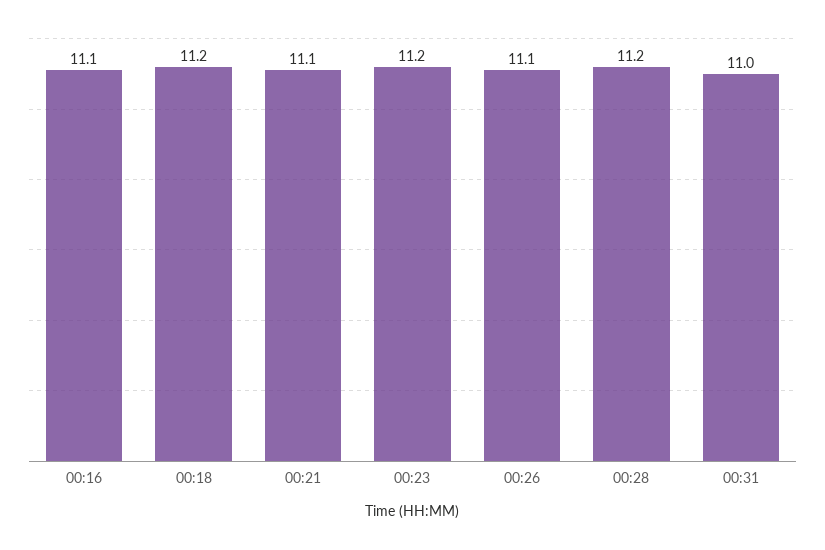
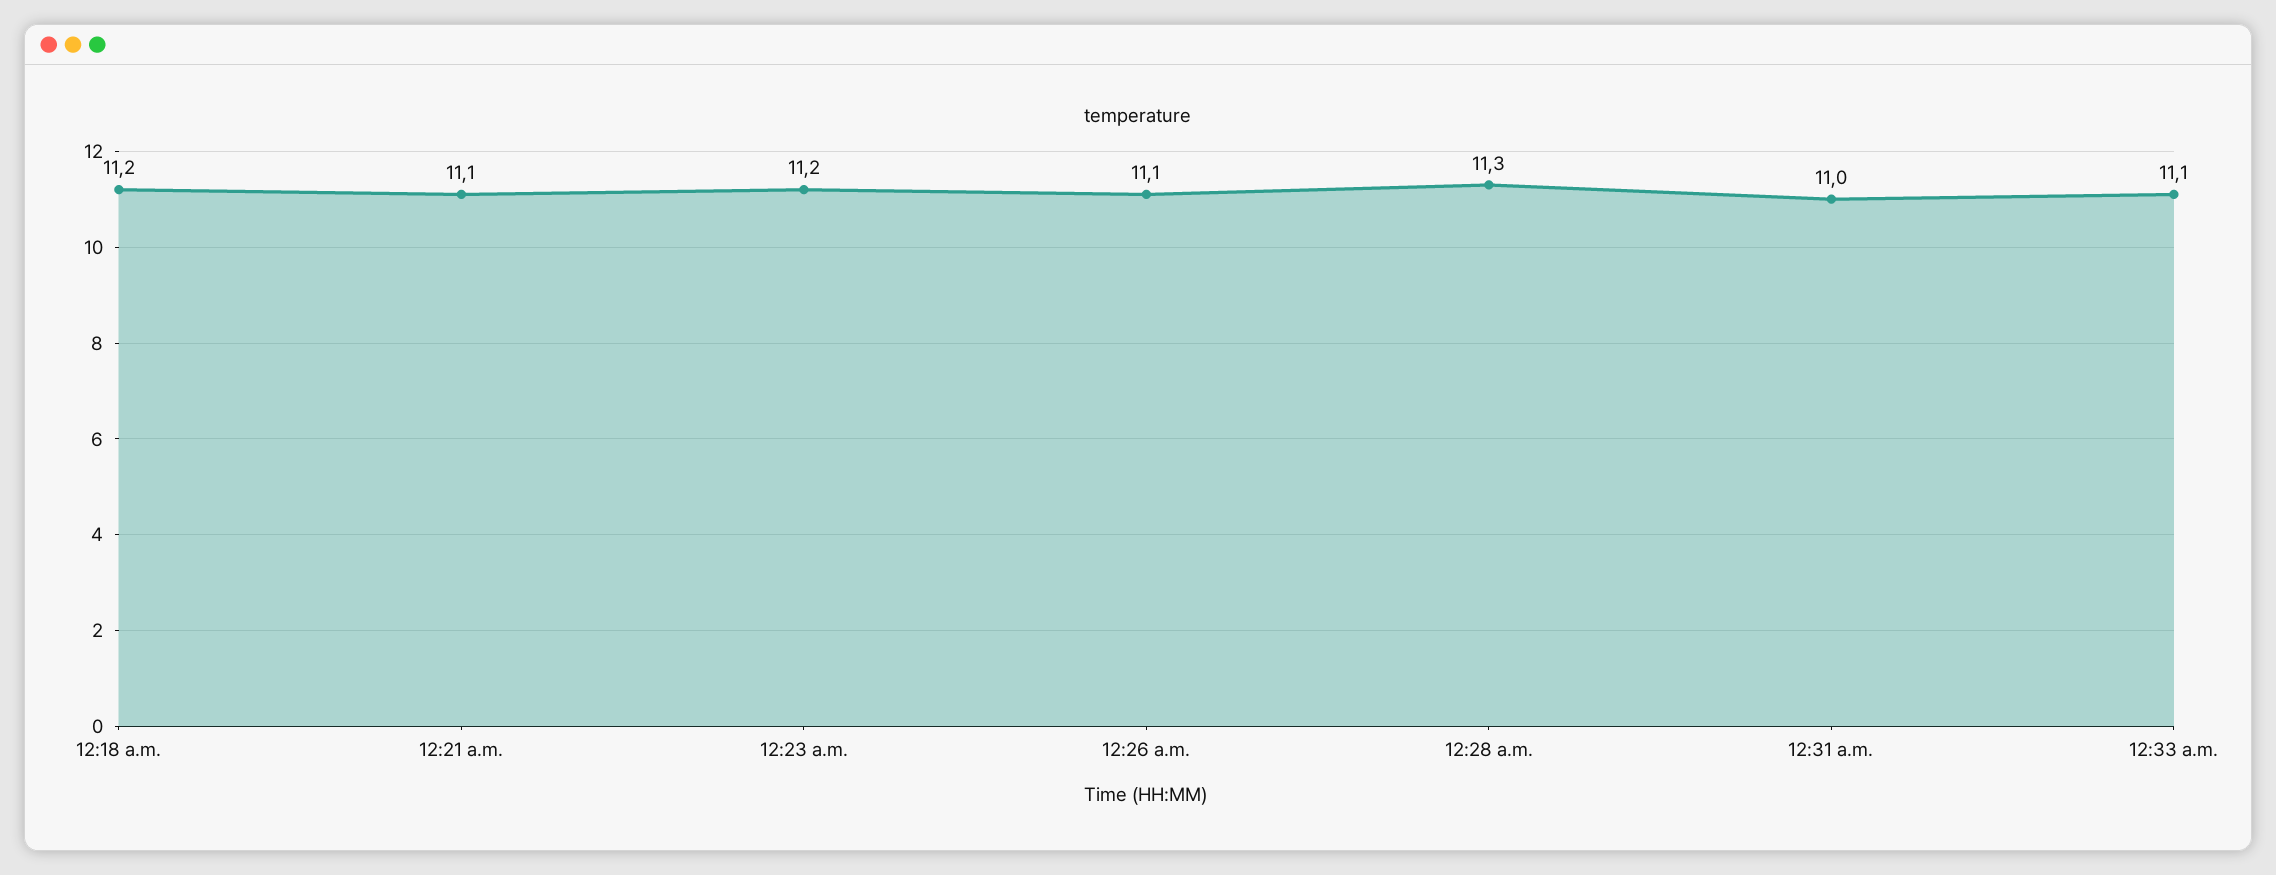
00:16: 11.1 -> none
00:28: 11.2 -> 11.3
12:33 a.m.: none -> 11.1

